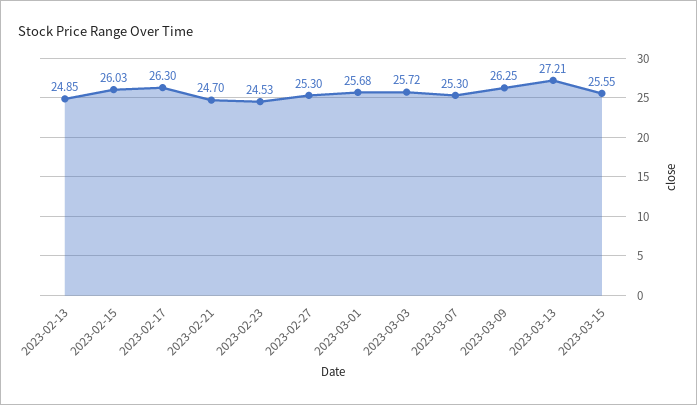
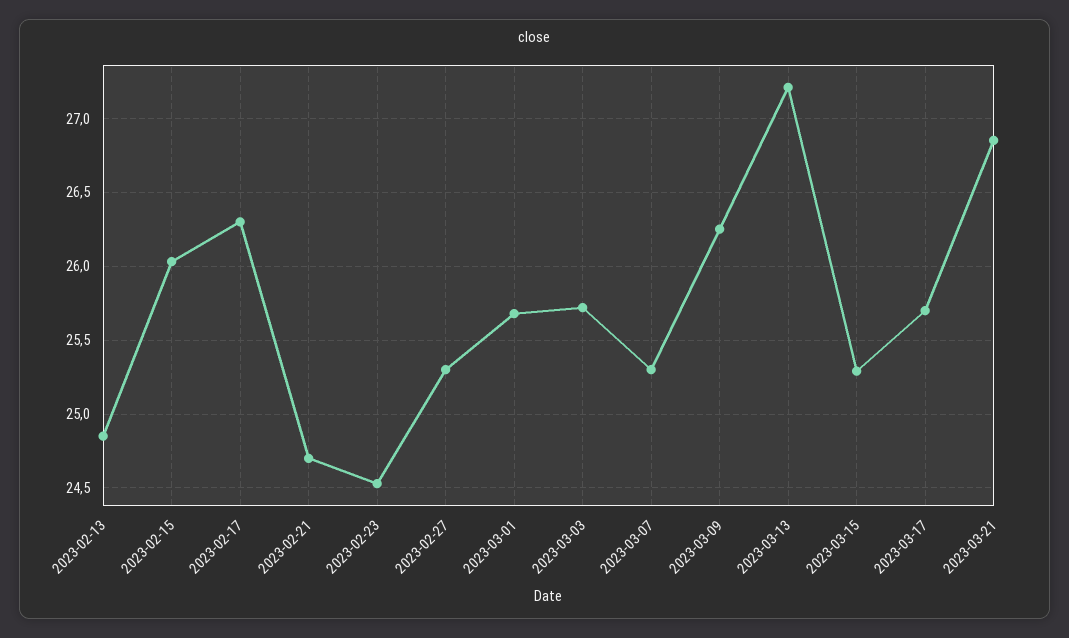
2023-03-15: 25.55 -> 25.3
2023-03-17: none -> 25.7
2023-03-21: none -> 26.85

